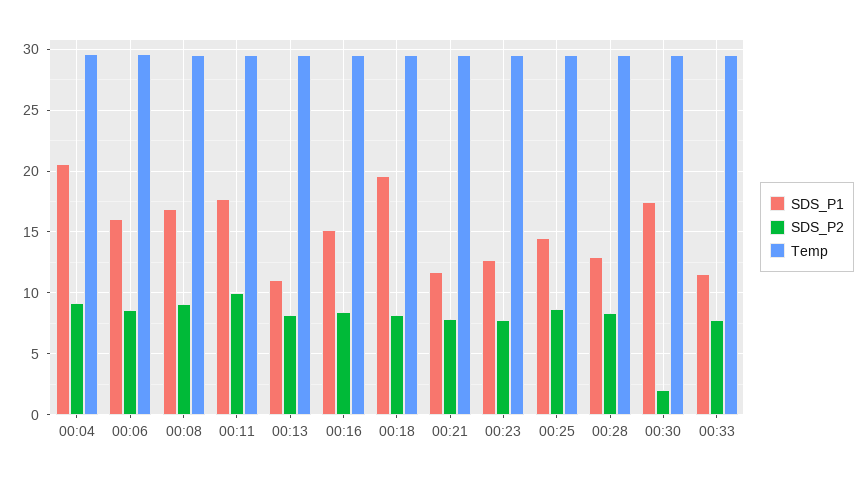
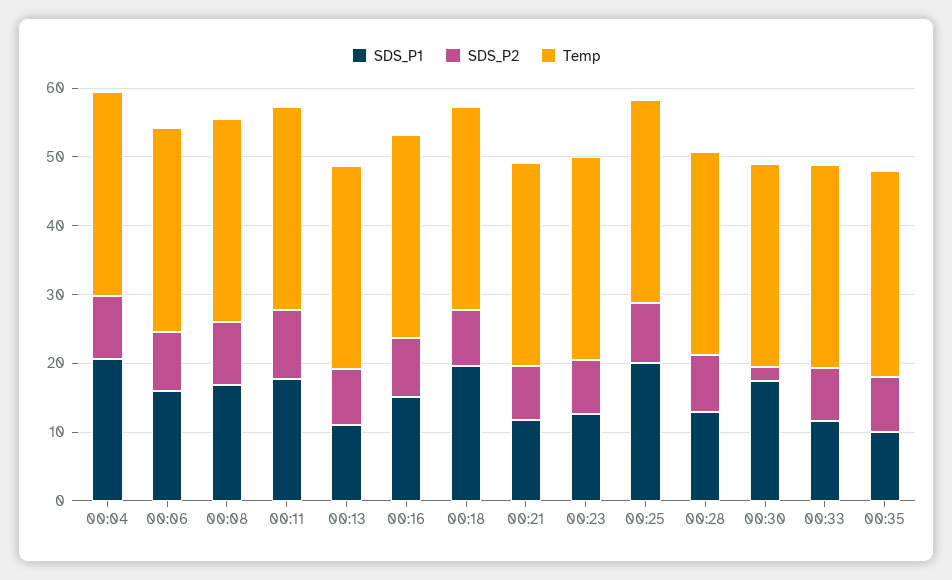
SDS_P1, 00:25: 14.5 -> 20
SDS_P1, 00:35: none -> 10
SDS_P2, 00:35: none -> 8
Temp, 00:35: none -> 30

